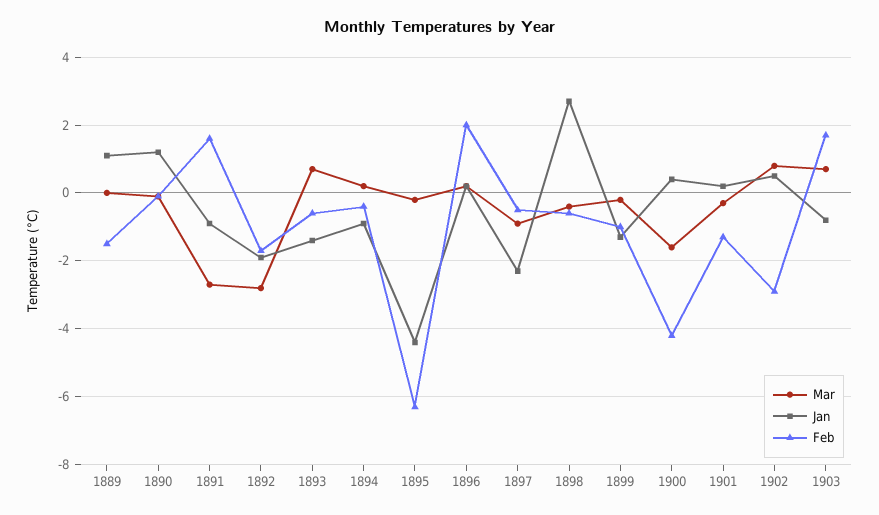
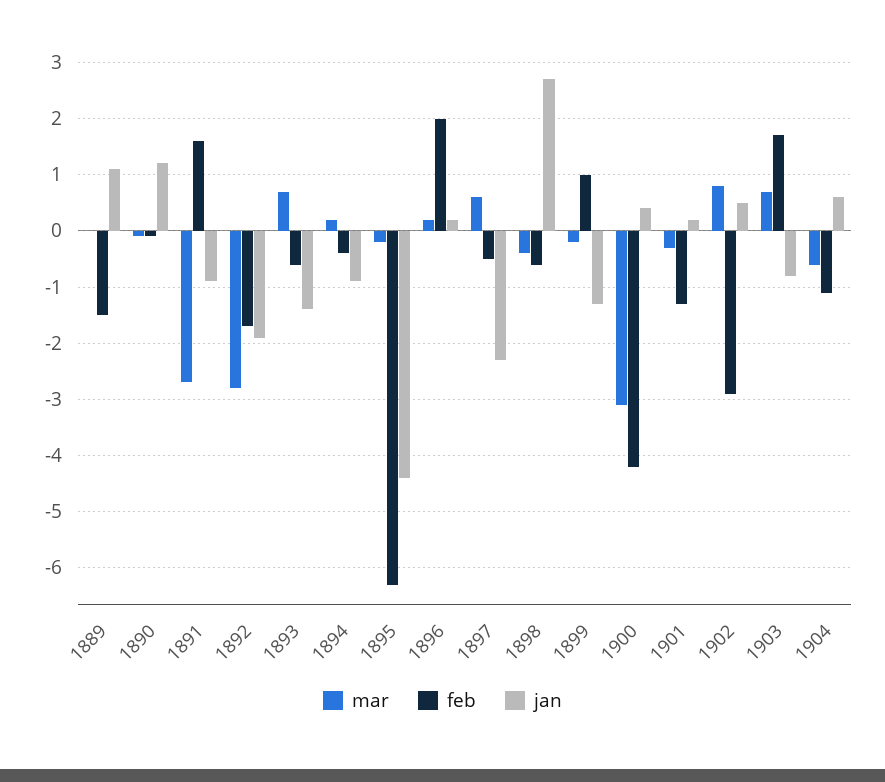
Mar, 1897: -1 -> 0.5
Feb, 1899: -1 -> 1
Mar, 1900: -1.5 -> -3
Mar, 1904: none -> -0.5
Feb, 1904: none -> -1
Jan, 1904: none -> 0.5

